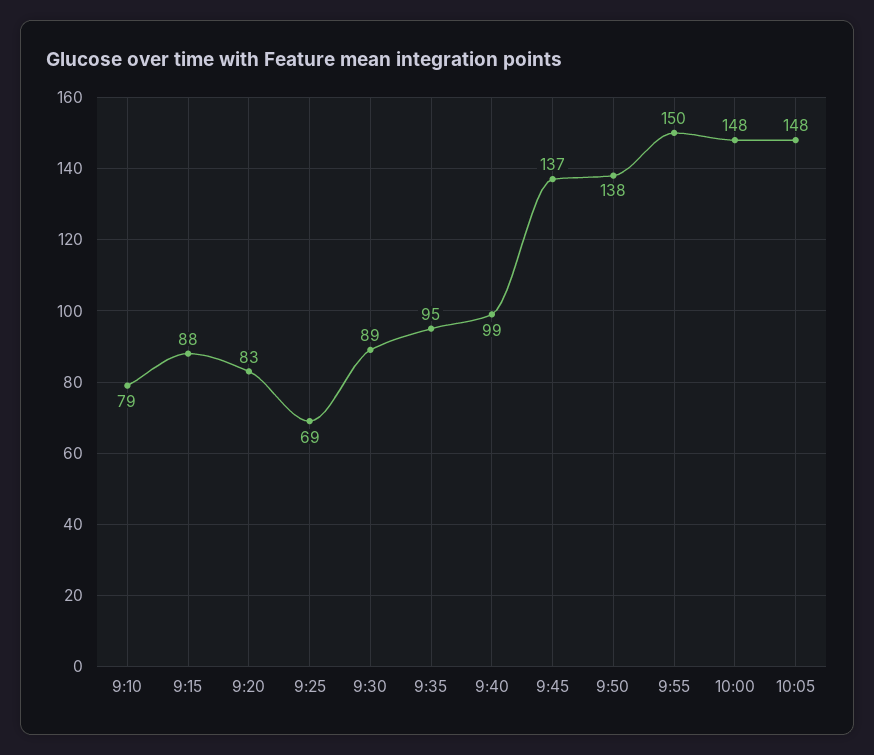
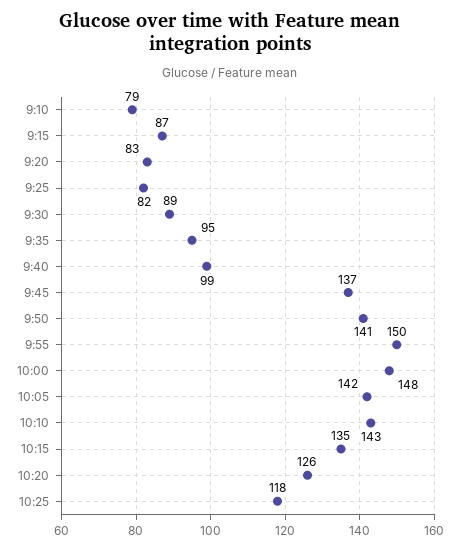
9:15: 88 -> 87
9:25: 69 -> 82
9:50: 138 -> 141
10:05: 148 -> 142
10:10: none -> 143
10:15: none -> 135
10:20: none -> 126
10:25: none -> 118

